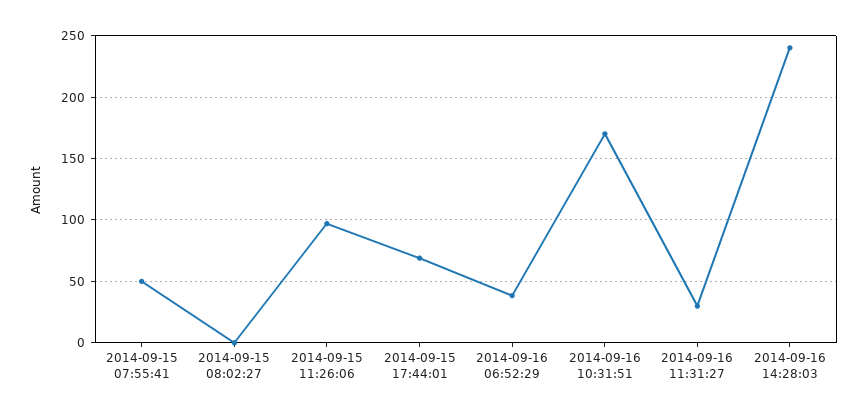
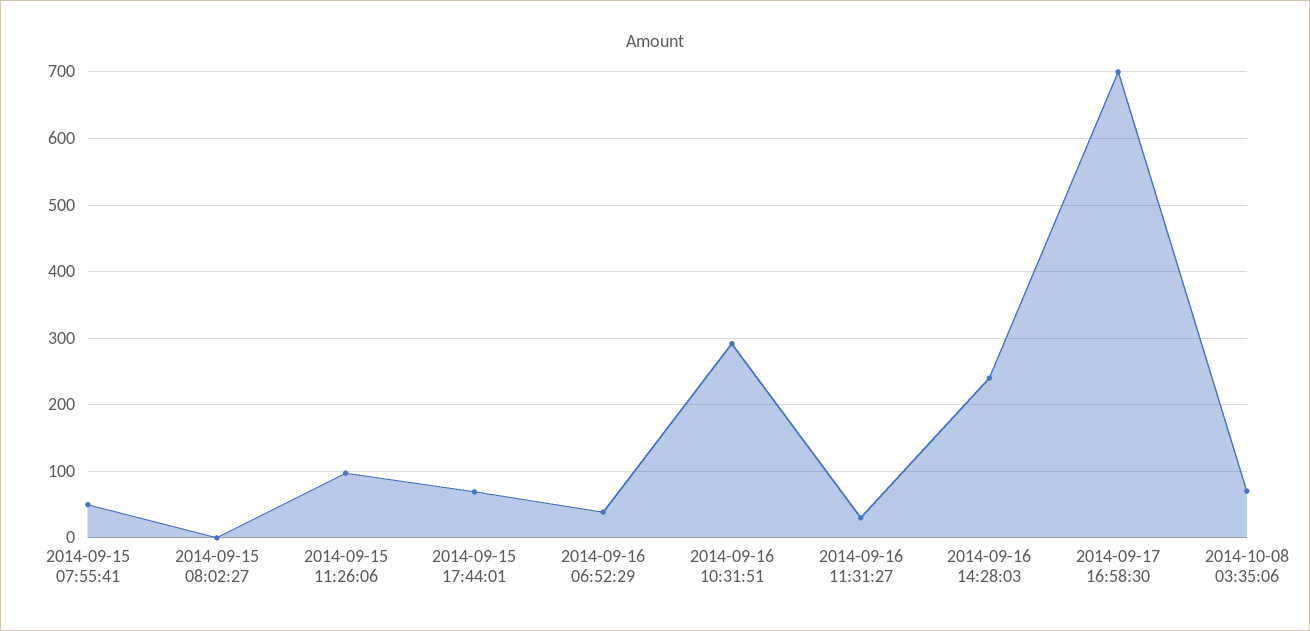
2014-09-16 10:31:51: 170 -> 290
2014-09-17 16:58:30: none -> 700
2014-10-08 03:35:06: none -> 70

